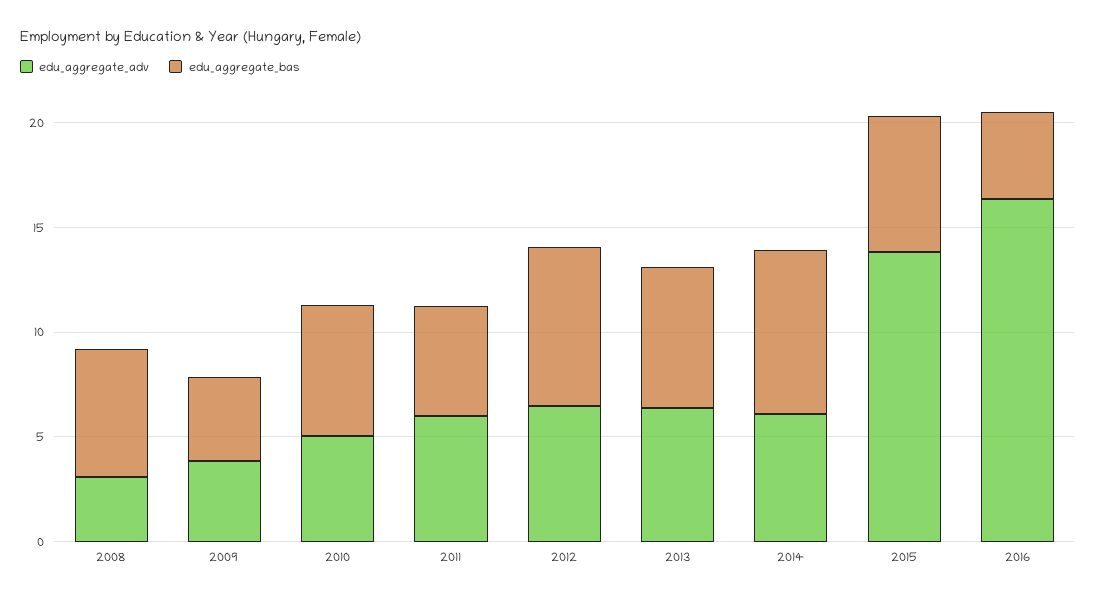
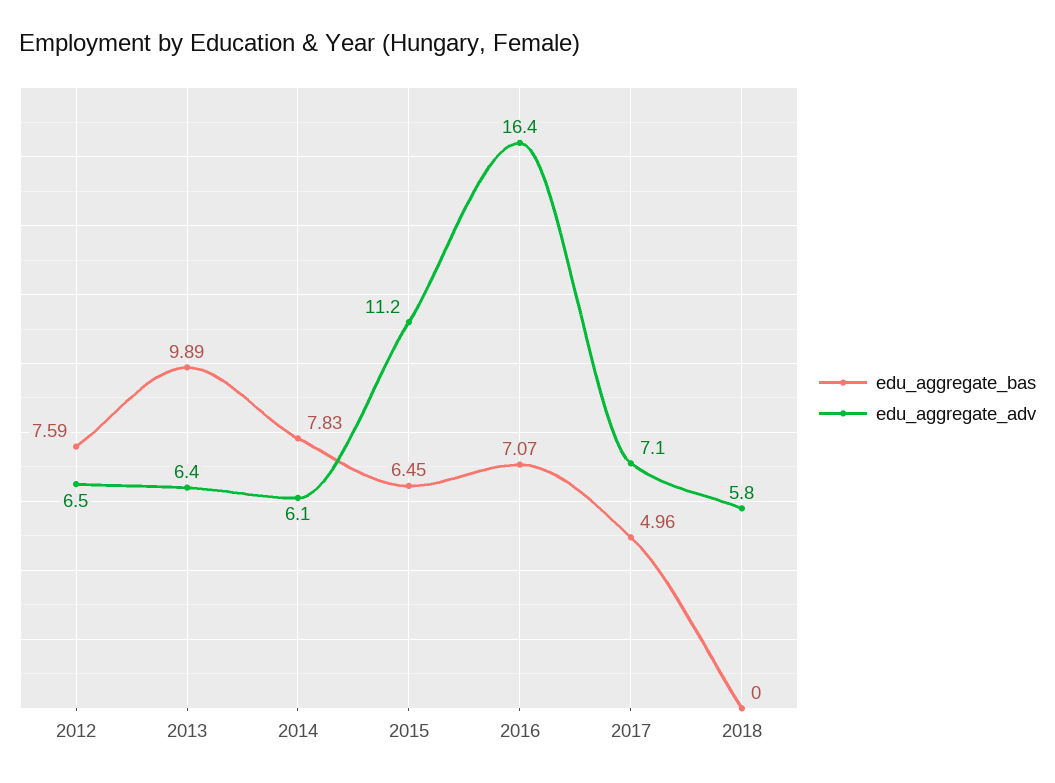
edu_aggregate_adv, 2008: 3 -> none
edu_aggregate_bas, 2008: 6 -> none
edu_aggregate_adv, 2009: 4 -> none
edu_aggregate_bas, 2009: 4 -> none
edu_aggregate_adv, 2010: 5 -> none
edu_aggregate_bas, 2010: 6 -> none
edu_aggregate_adv, 2011: 6 -> none
edu_aggregate_bas, 2011: 5 -> none
edu_aggregate_bas, 2013: 7 -> 9.89
edu_aggregate_adv, 2015: 14 -> 11.2
edu_aggregate_bas, 2016: 4 -> 7.07
edu_aggregate_bas, 2017: none -> 4.96
edu_aggregate_adv, 2017: none -> 7.1
edu_aggregate_bas, 2018: none -> 0
edu_aggregate_adv, 2018: none -> 5.8

